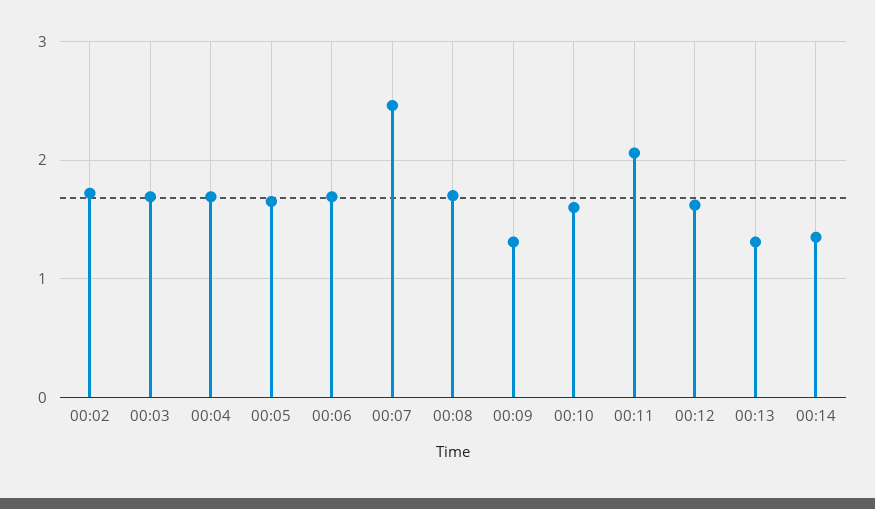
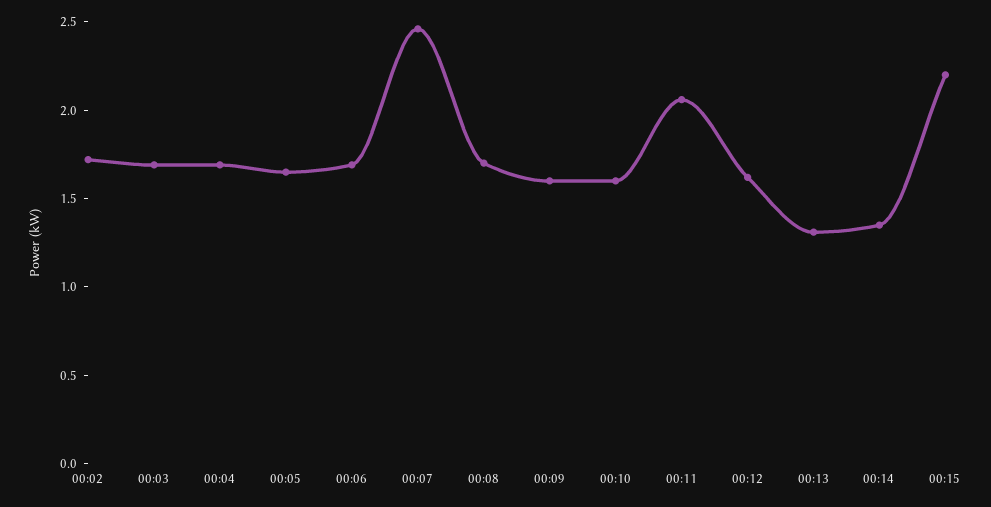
00:09: 1.3 -> 1.6
00:15: none -> 2.2

